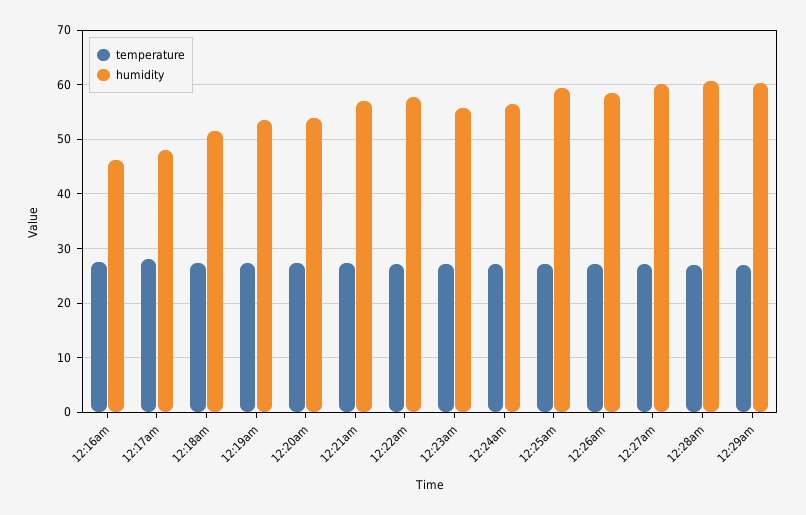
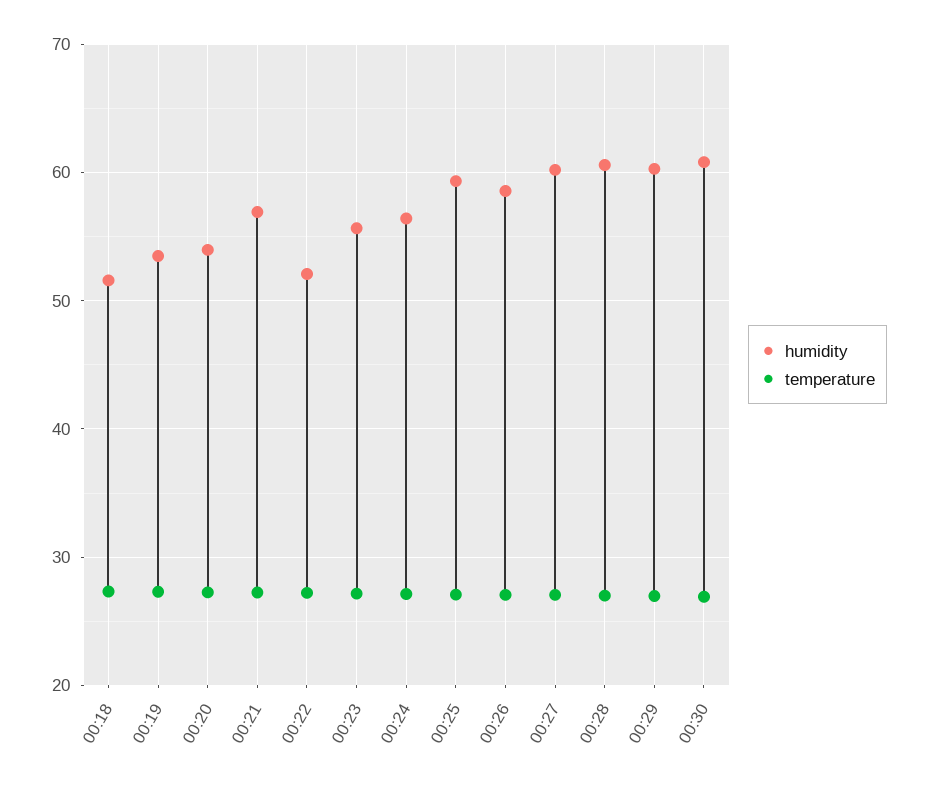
temperature, 12:16am: 28 -> none
humidity, 12:16am: 46 -> none
temperature, 12:17am: 28 -> none
humidity, 12:17am: 48 -> none
humidity, 12:22am: 58 -> 52
humidity, 00:30: none -> 61
temperature, 00:30: none -> 27

